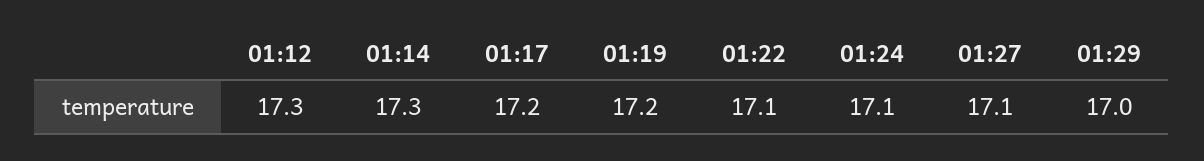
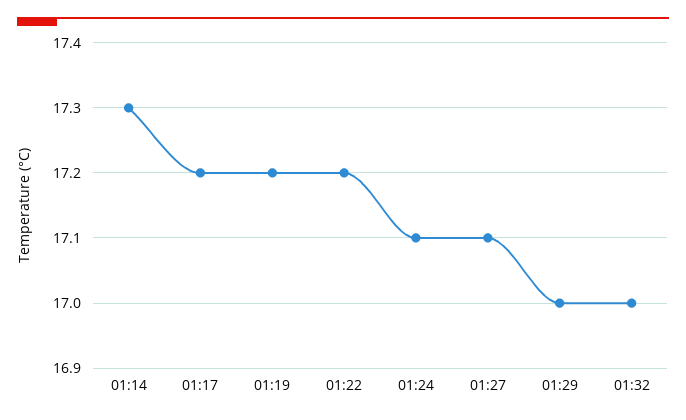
01:12: 17.3 -> none
01:22: 17.1 -> 17.2
01:32: none -> 17

